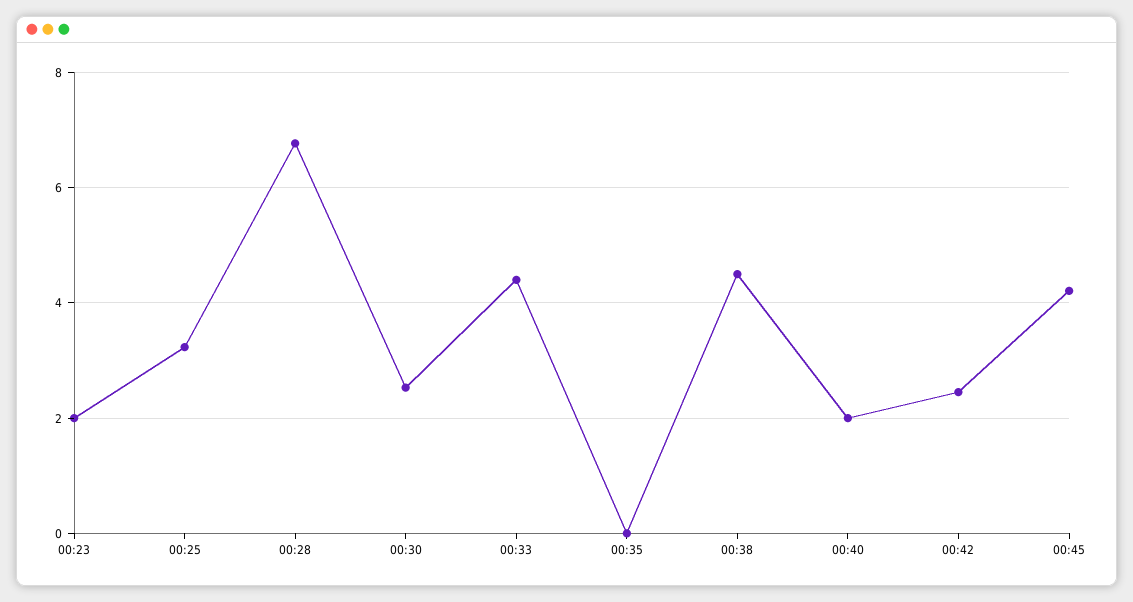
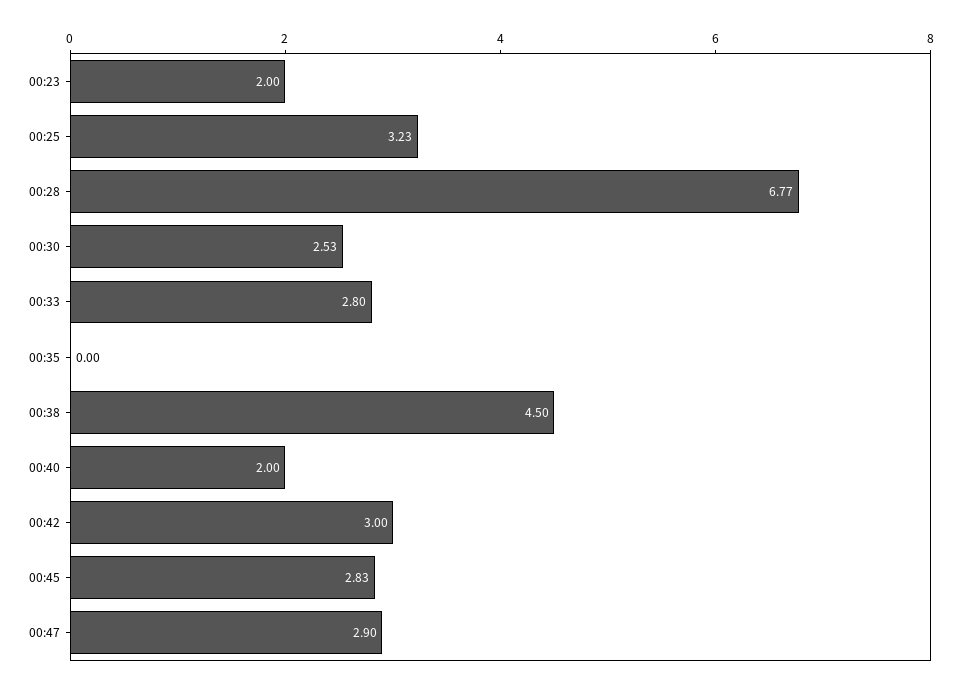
00:33: 4.4 -> 2.8
00:42: 2.4 -> 3
00:45: 4.2 -> 2.83
00:47: none -> 2.9

